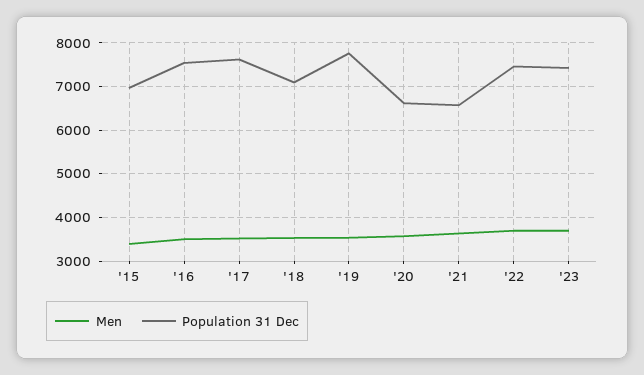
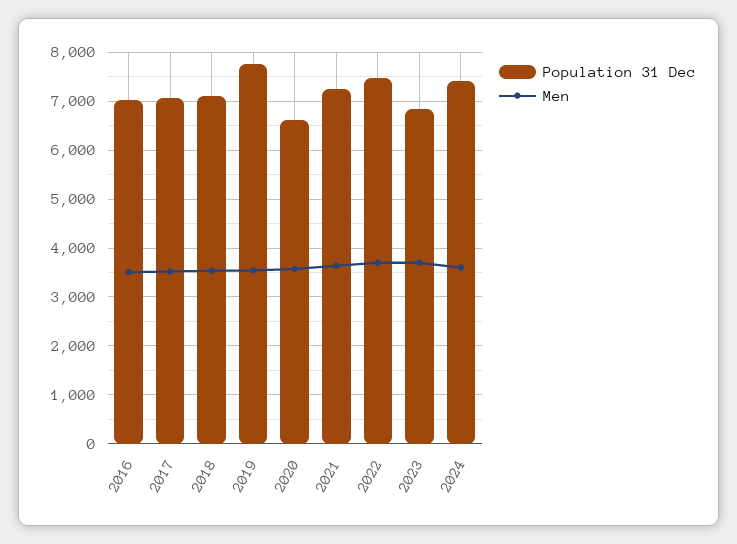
Men, '15: 3400 -> none
Population 31 Dec, '15: 7000 -> none
Population 31 Dec, '16: 7600 -> 7000
Population 31 Dec, '17: 7600 -> 7000
Population 31 Dec, '21: 6600 -> 7200
Population 31 Dec, '23: 7400 -> 6800
Population 31 Dec, 2024: none -> 7400
Men, 2024: none -> 3600

